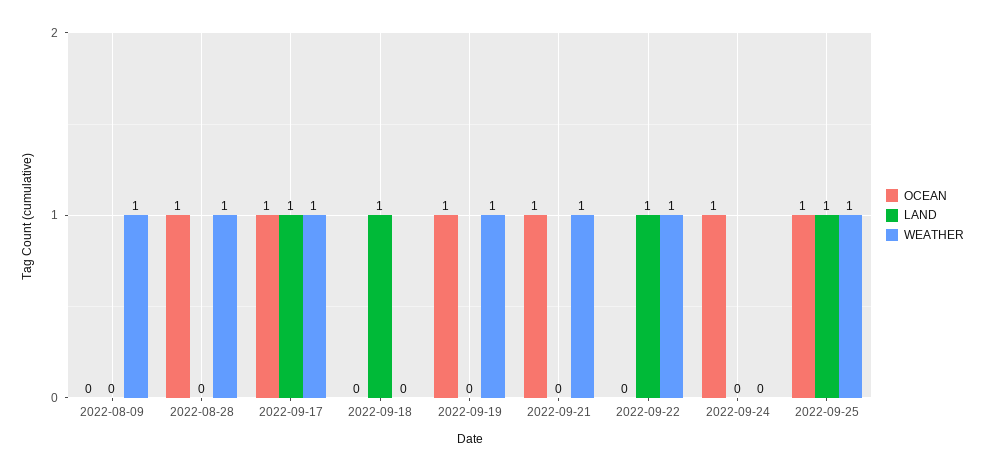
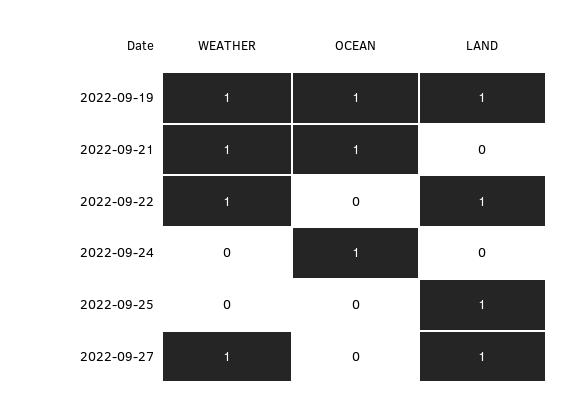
OCEAN, 2022-08-09: 0 -> none
LAND, 2022-08-09: 0 -> none
WEATHER, 2022-08-09: 1 -> none
OCEAN, 2022-08-28: 1 -> none
LAND, 2022-08-28: 0 -> none
WEATHER, 2022-08-28: 1 -> none
OCEAN, 2022-09-17: 1 -> none
LAND, 2022-09-17: 1 -> none
WEATHER, 2022-09-17: 1 -> none
OCEAN, 2022-09-18: 0 -> none
LAND, 2022-09-18: 1 -> none
WEATHER, 2022-09-18: 0 -> none
LAND, 2022-09-19: 0 -> 1
OCEAN, 2022-09-25: 1 -> 0
WEATHER, 2022-09-25: 1 -> 0
WEATHER, 2022-09-27: none -> 1
OCEAN, 2022-09-27: none -> 0
LAND, 2022-09-27: none -> 1

